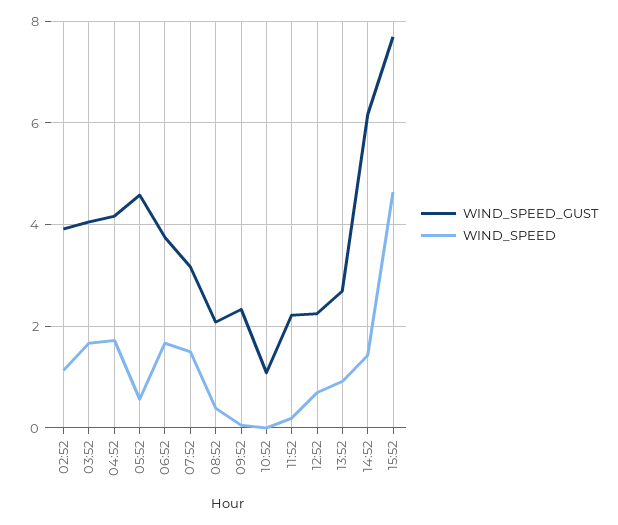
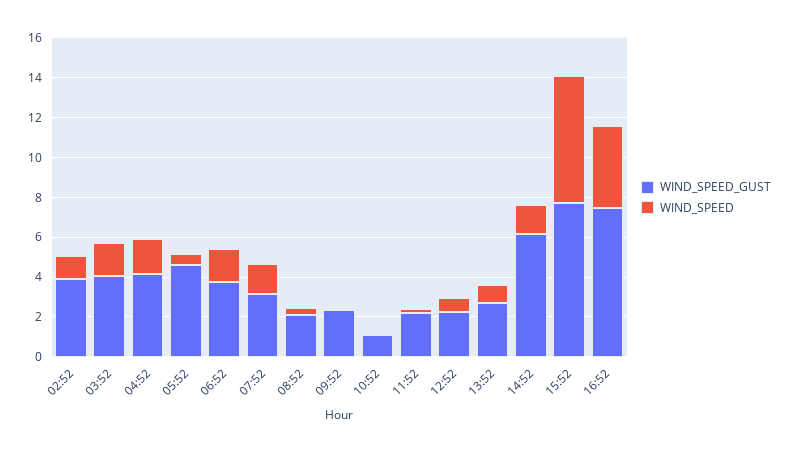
WIND_SPEED, 15:52: 4.6 -> 6.5
WIND_SPEED_GUST, 16:52: none -> 7.5
WIND_SPEED, 16:52: none -> 4

